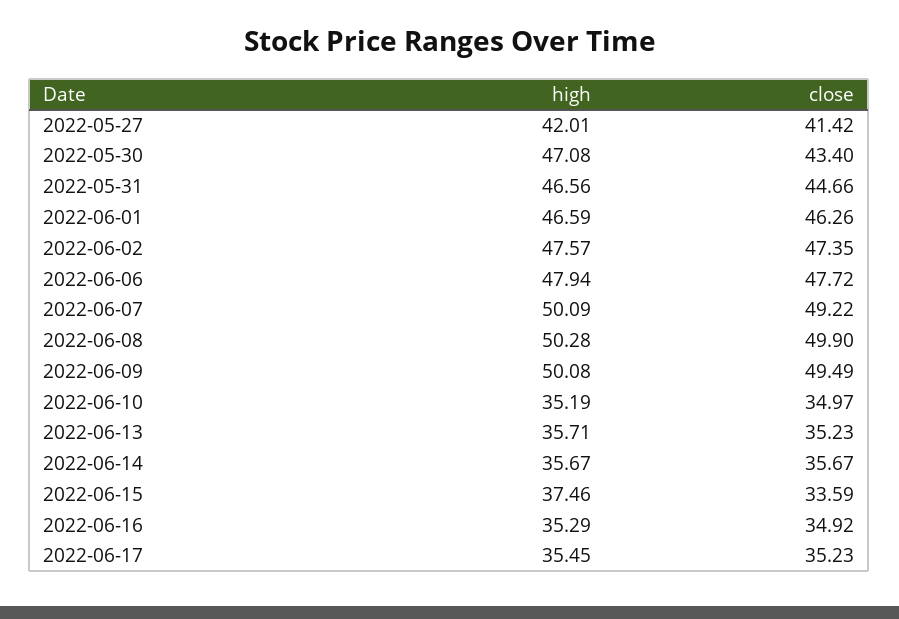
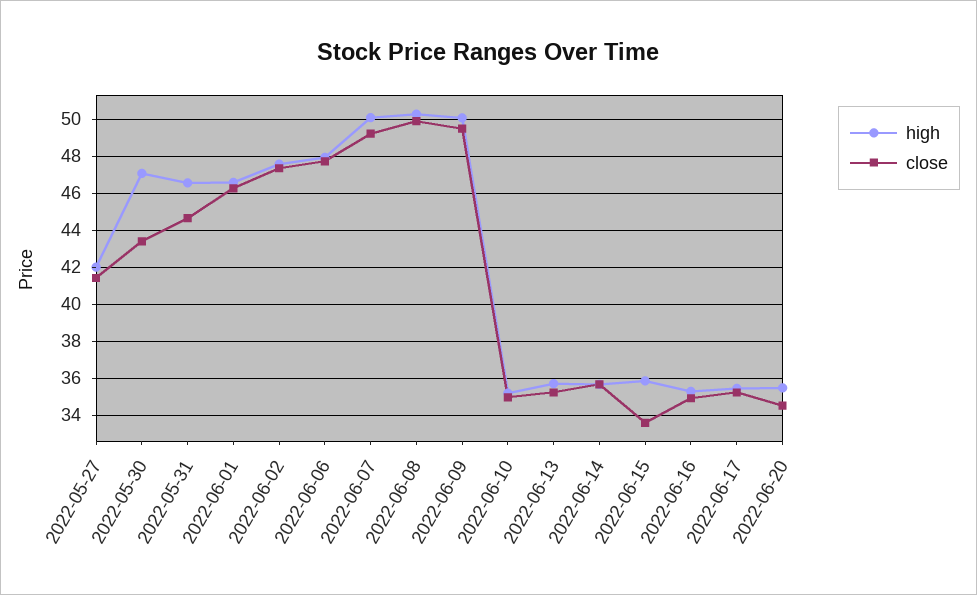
high, 2022-06-15: 37.46 -> 36
high, 2022-06-20: none -> 35.5
close, 2022-06-20: none -> 34.5

